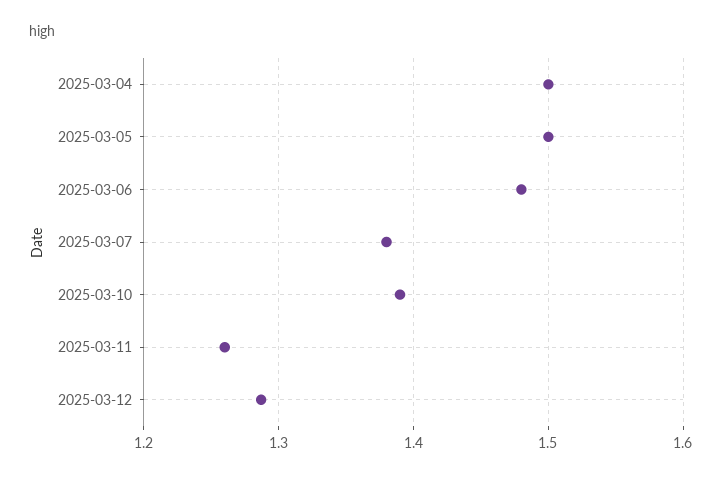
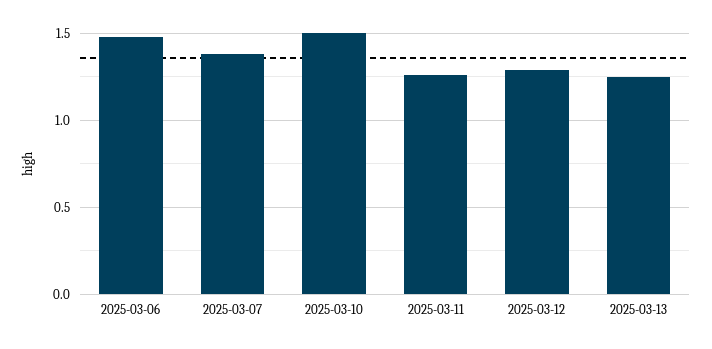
2025-03-04: 1.5 -> none
2025-03-05: 1.5 -> none
2025-03-10: 1.39 -> 1.5
2025-03-13: none -> 1.25

